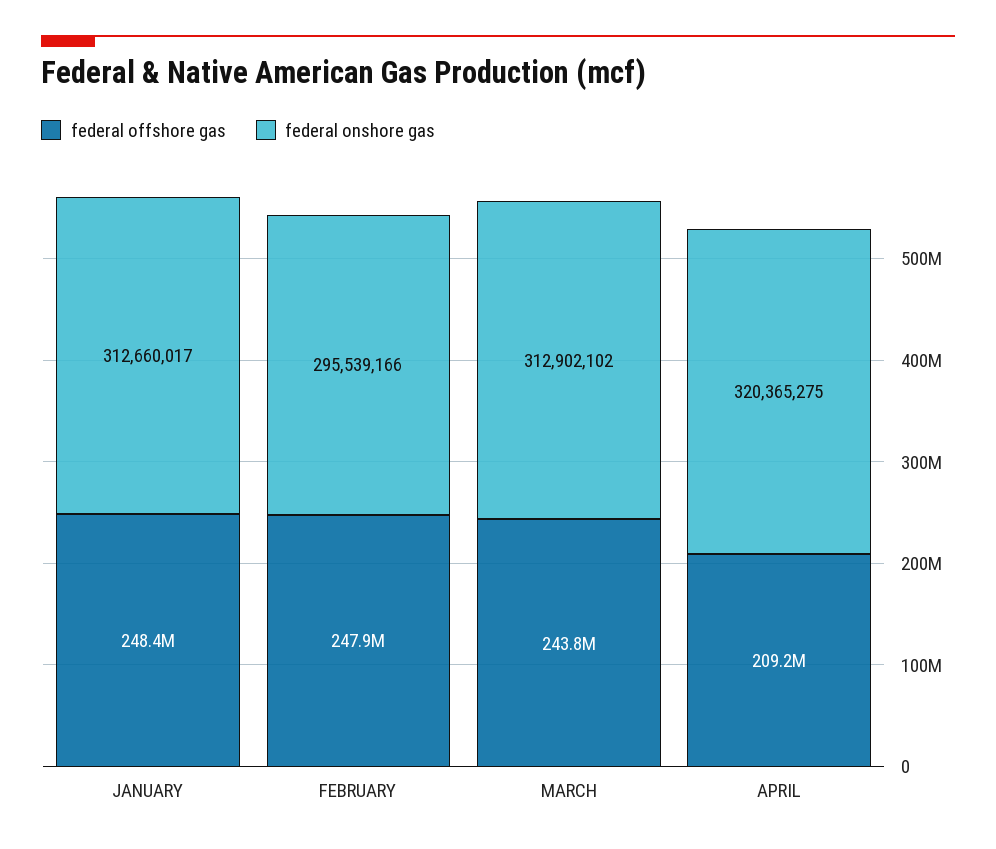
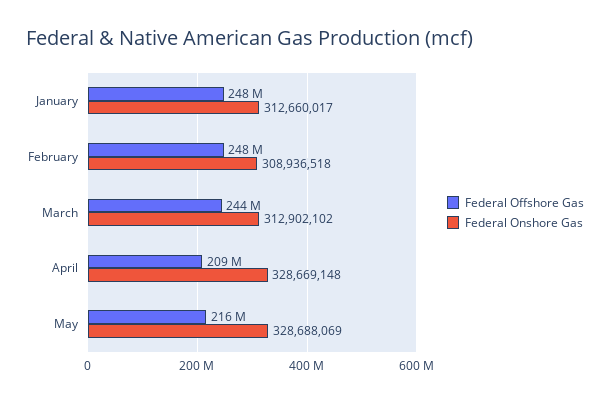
federal onshore gas, FEBRUARY: 295539166 -> 308936518
federal onshore gas, APRIL: 320365275 -> 328669148
federal offshore gas, May: none -> 216000000
federal onshore gas, May: none -> 328688069

